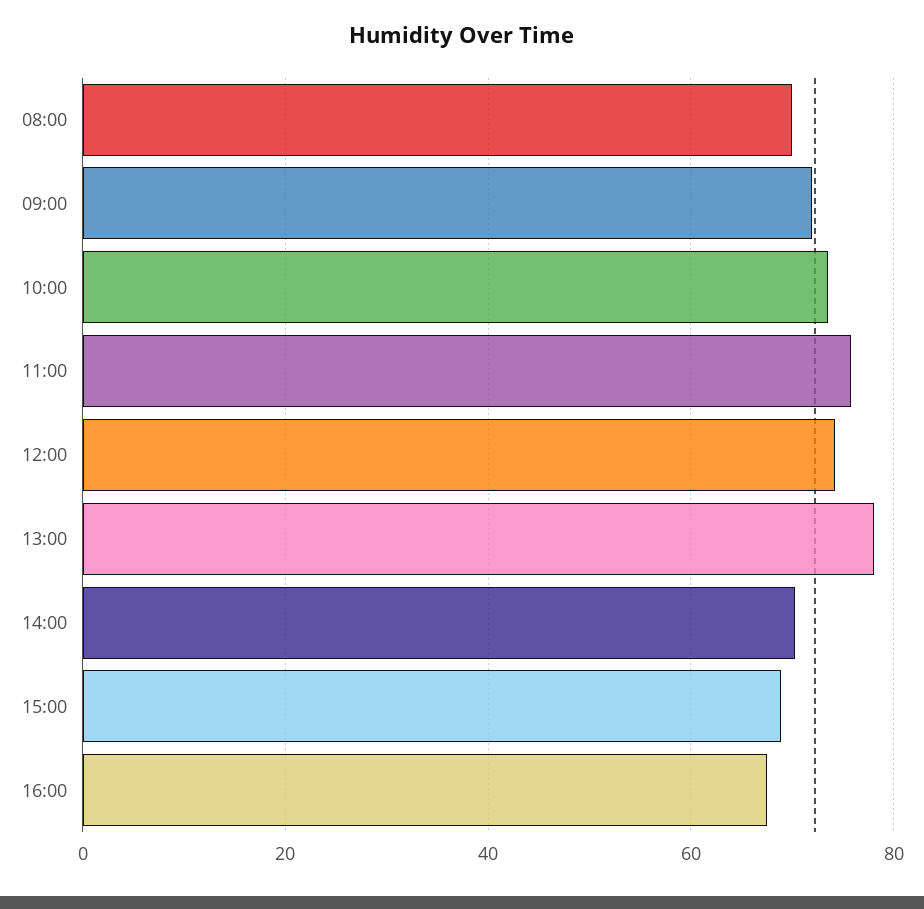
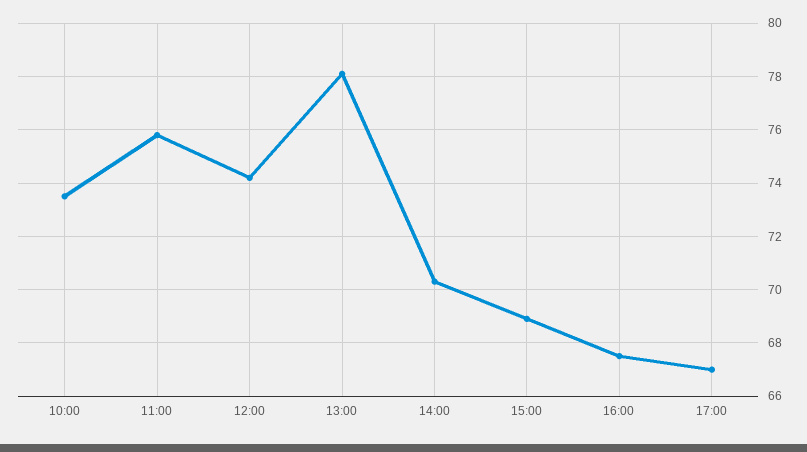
08:00: 70 -> none
09:00: 72 -> none
17:00: none -> 67

